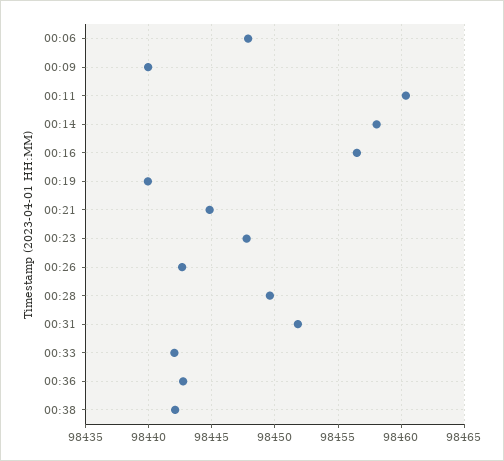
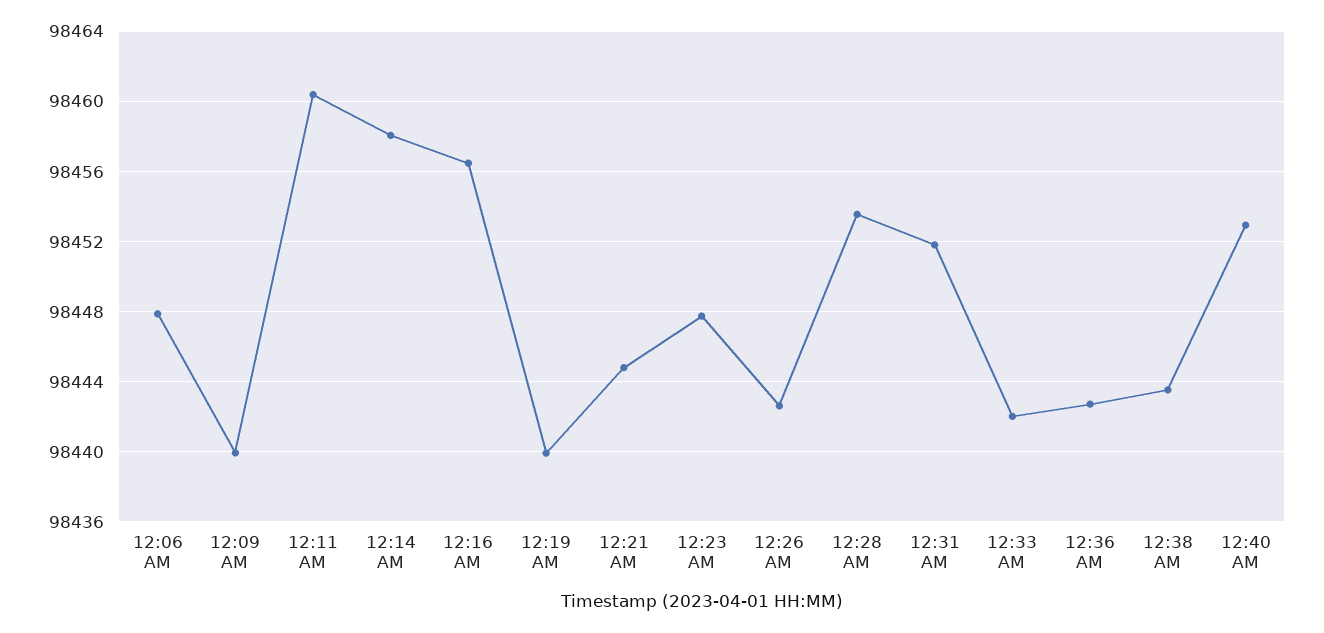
00:28: 98449.5 -> 98453.5
00:38: 98442 -> 98443.5
12:40 AM: none -> 98453

